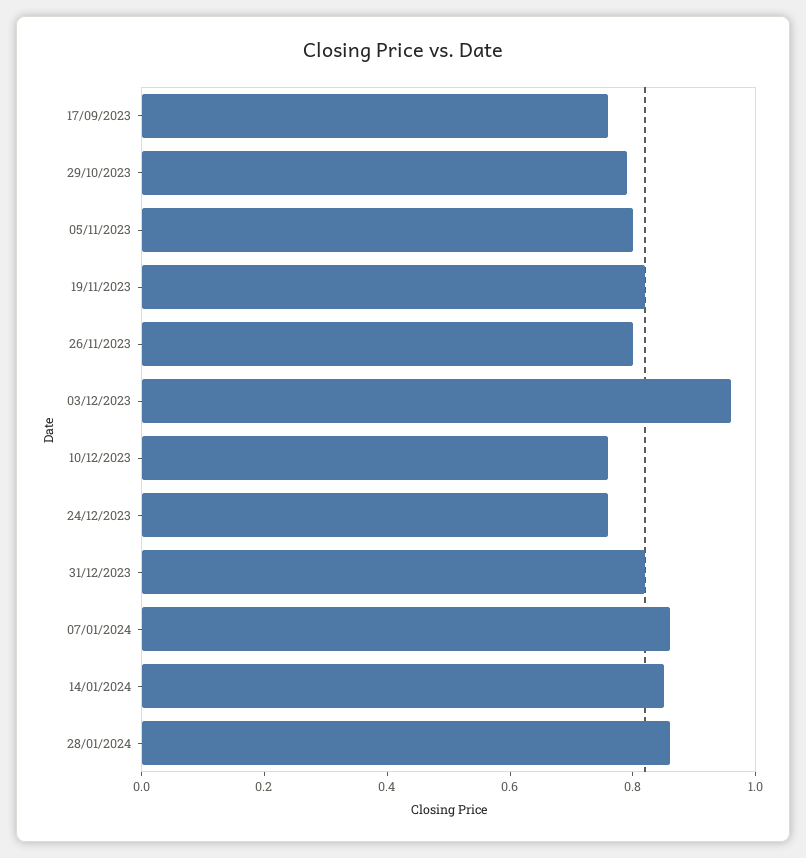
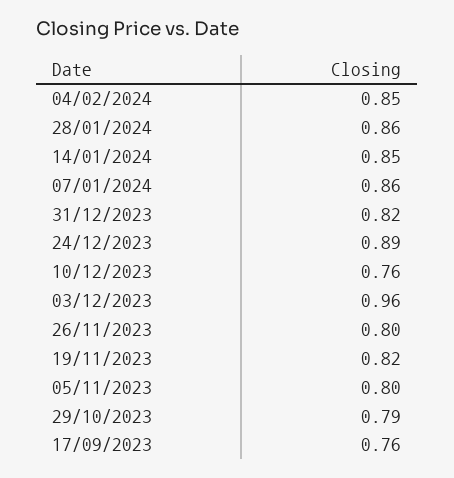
24/12/2023: 0.75 -> 0.89
04/02/2024: none -> 0.85

